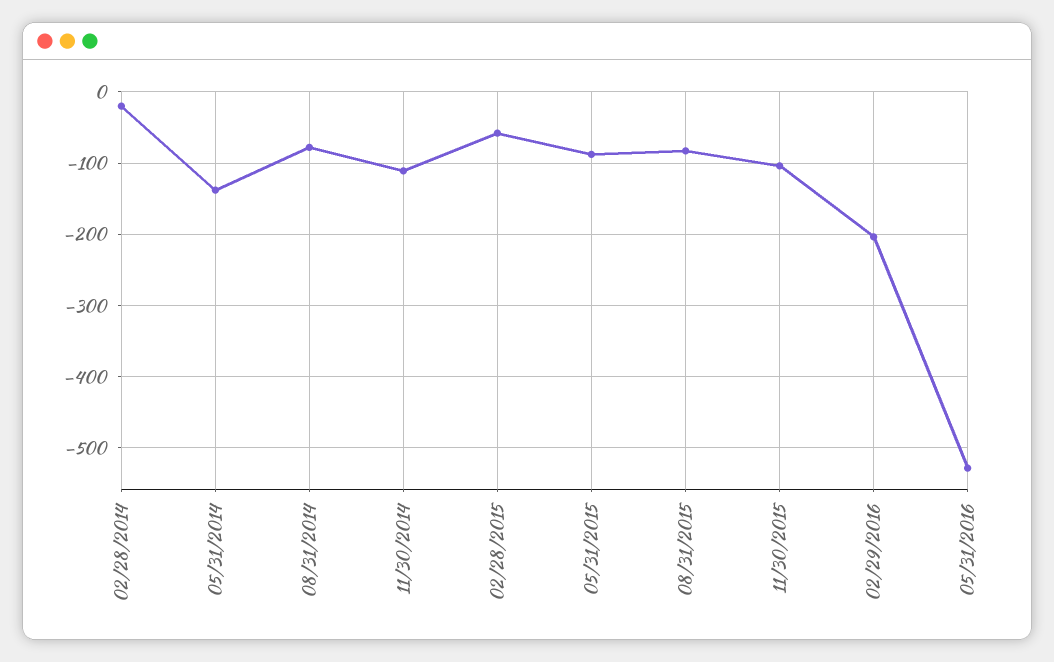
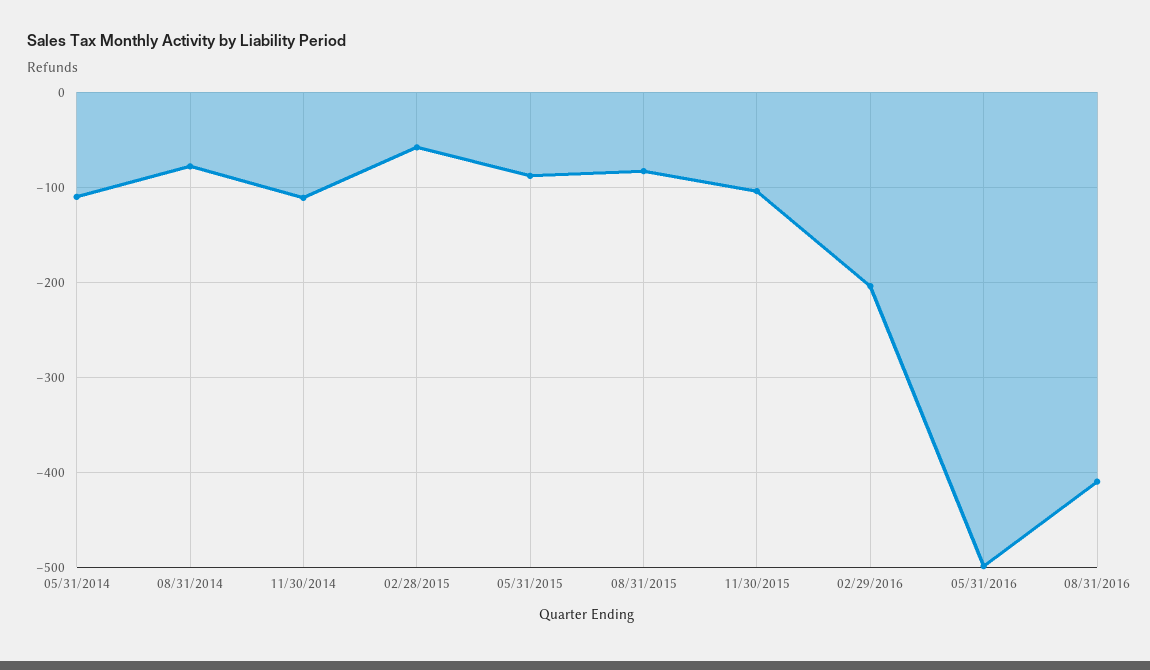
02/28/2014: -20 -> none
05/31/2014: -140 -> -110
05/31/2016: -530 -> -500
08/31/2016: none -> -410

